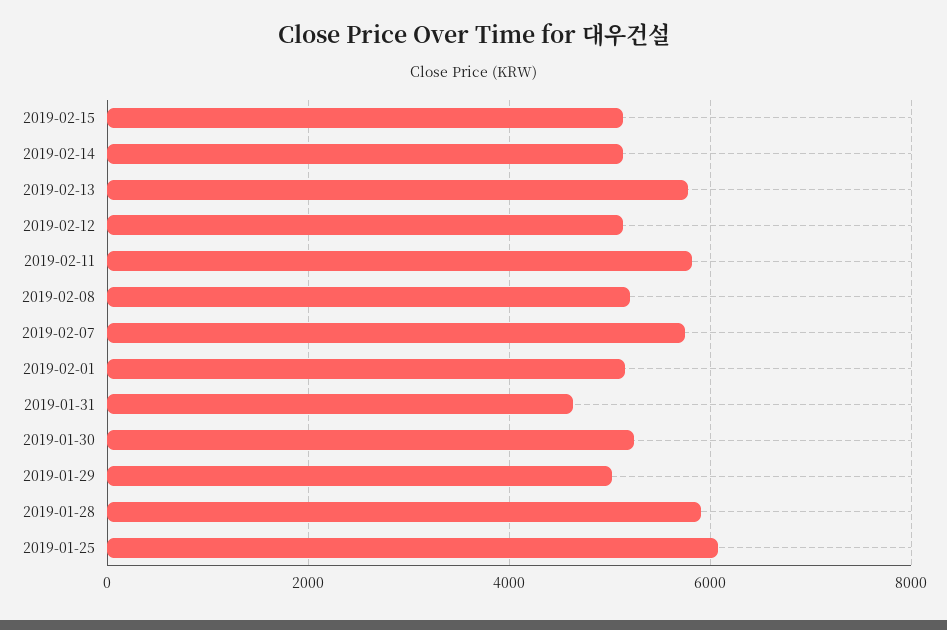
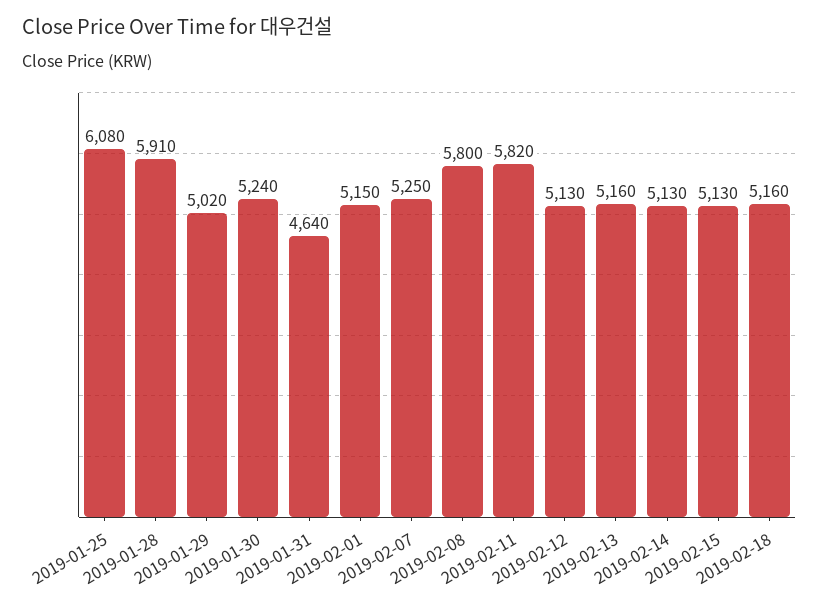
2019-02-13: 5800 -> 5160
2019-02-08: 5200 -> 5800
2019-02-07: 5800 -> 5250
2019-02-18: none -> 5160

